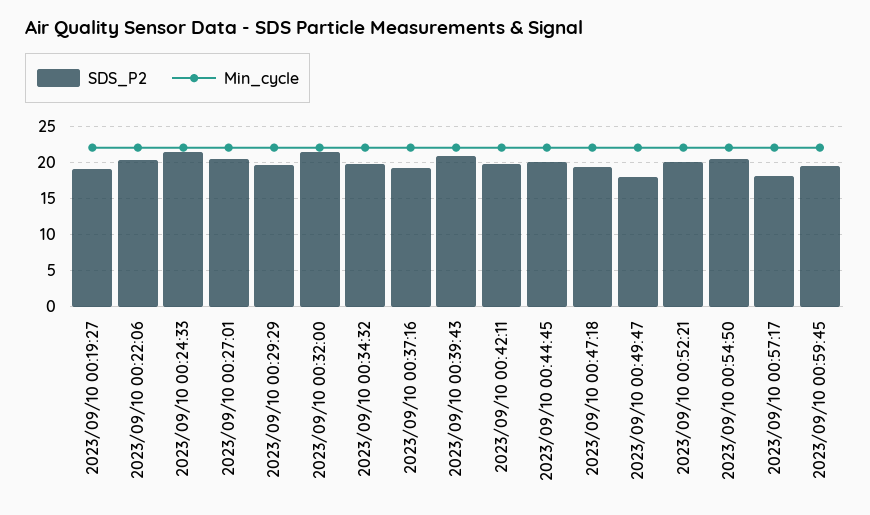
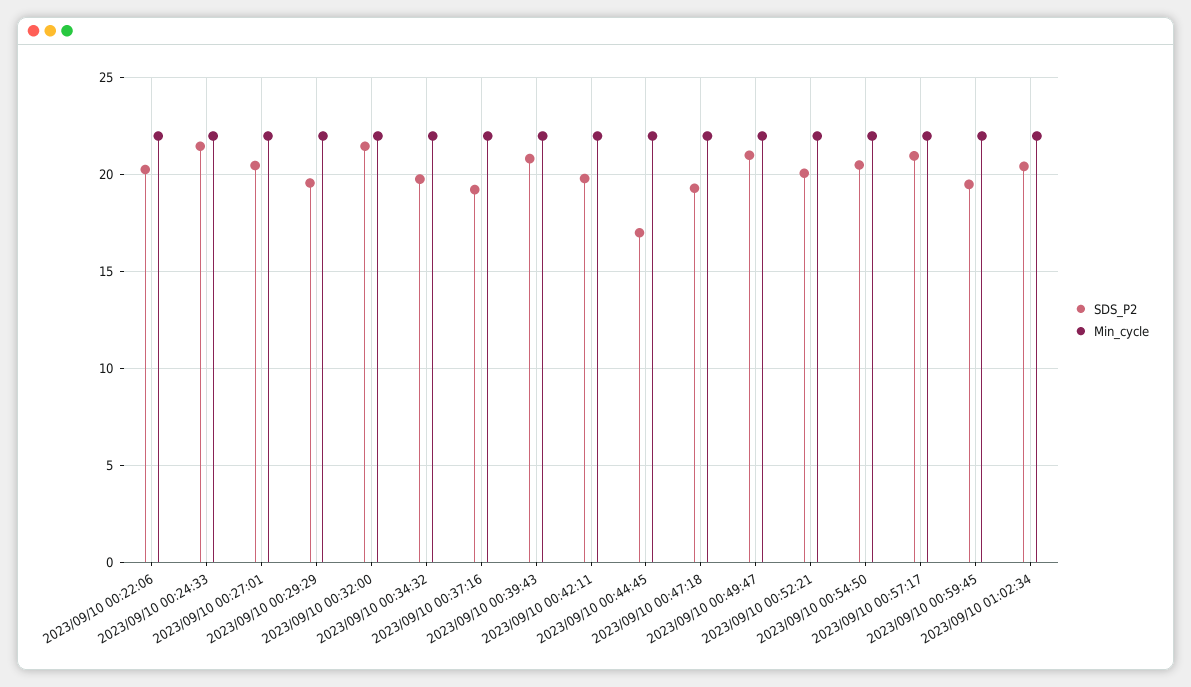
SDS_P2, 2023/09/10 00:19:27: 19 -> none
Min_cycle, 2023/09/10 00:19:27: 22 -> none
SDS_P2, 2023/09/10 00:44:45: 20 -> 17
SDS_P2, 2023/09/10 00:49:47: 18 -> 21
SDS_P2, 2023/09/10 00:57:17: 18 -> 21
SDS_P2, 2023/09/10 01:02:34: none -> 20.5
Min_cycle, 2023/09/10 01:02:34: none -> 22

